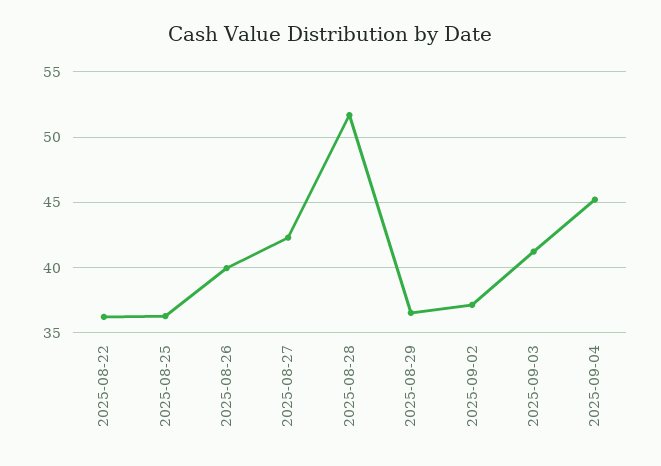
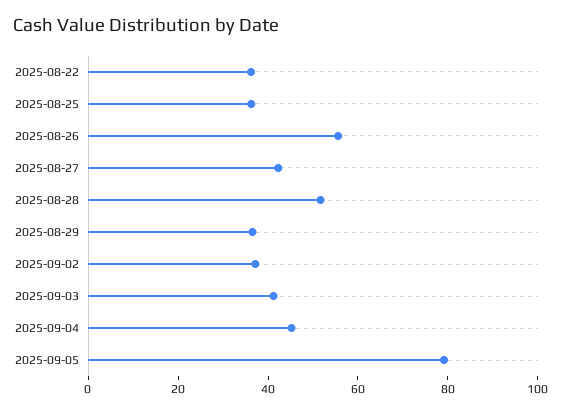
2025-08-26: 40 -> 55
2025-09-05: none -> 80

